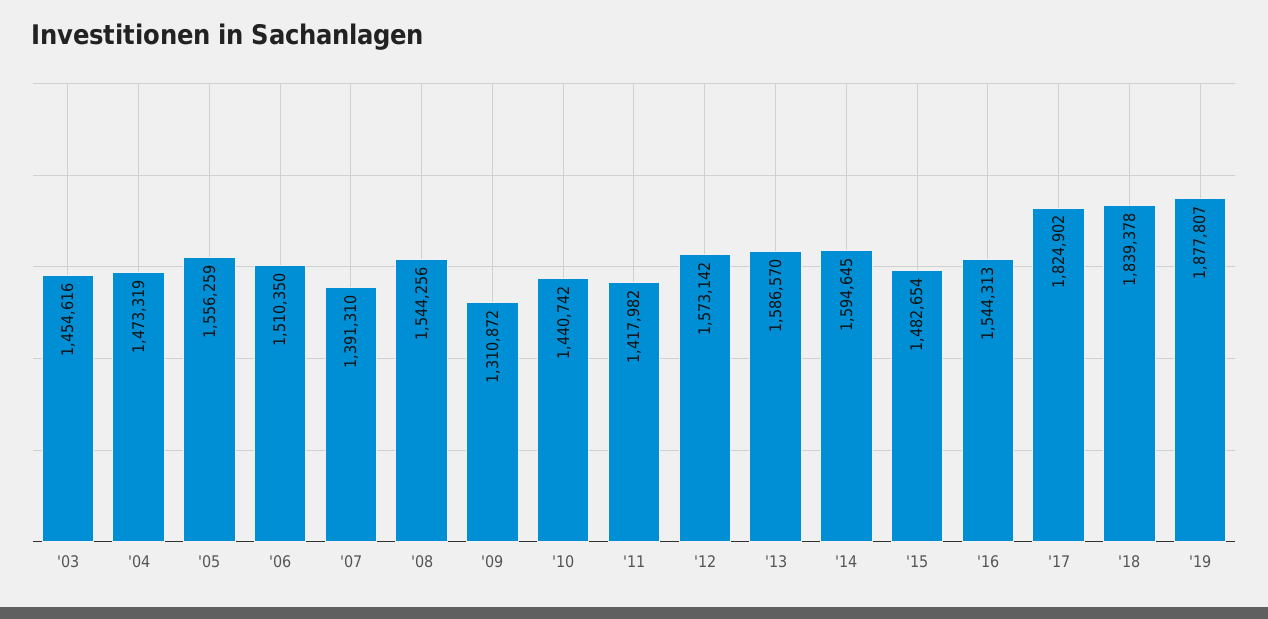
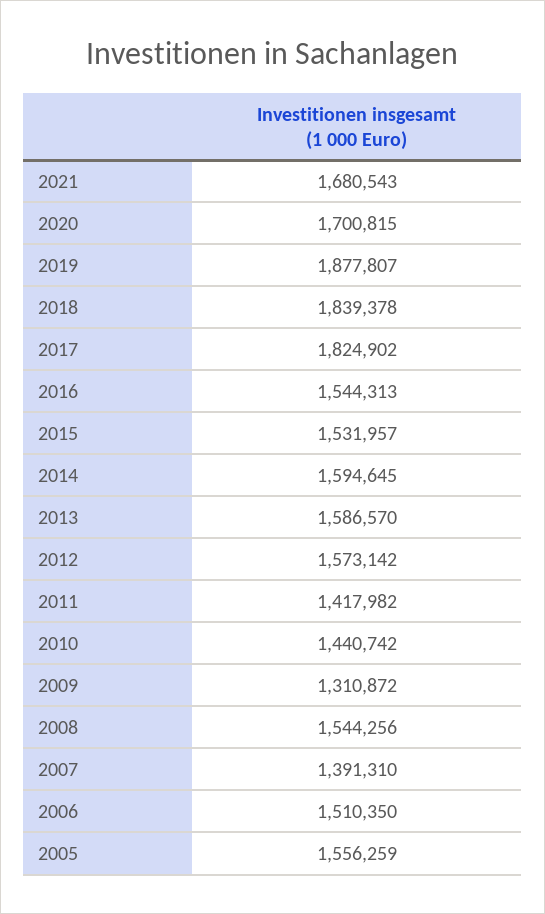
'03: 1454616 -> none
'04: 1473319 -> none
'15: 1482654 -> 1531957
2021: none -> 1680543
2020: none -> 1700815

